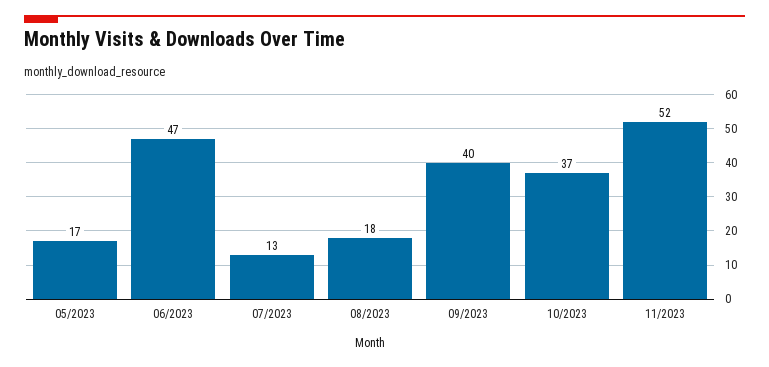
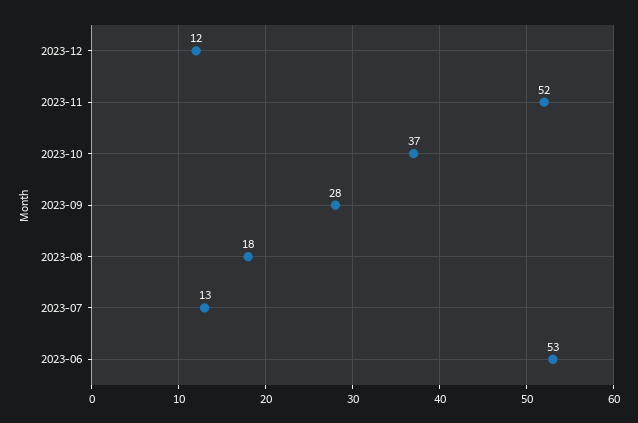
05/2023: 17 -> none
06/2023: 47 -> 53
09/2023: 40 -> 28
2023-12: none -> 12

